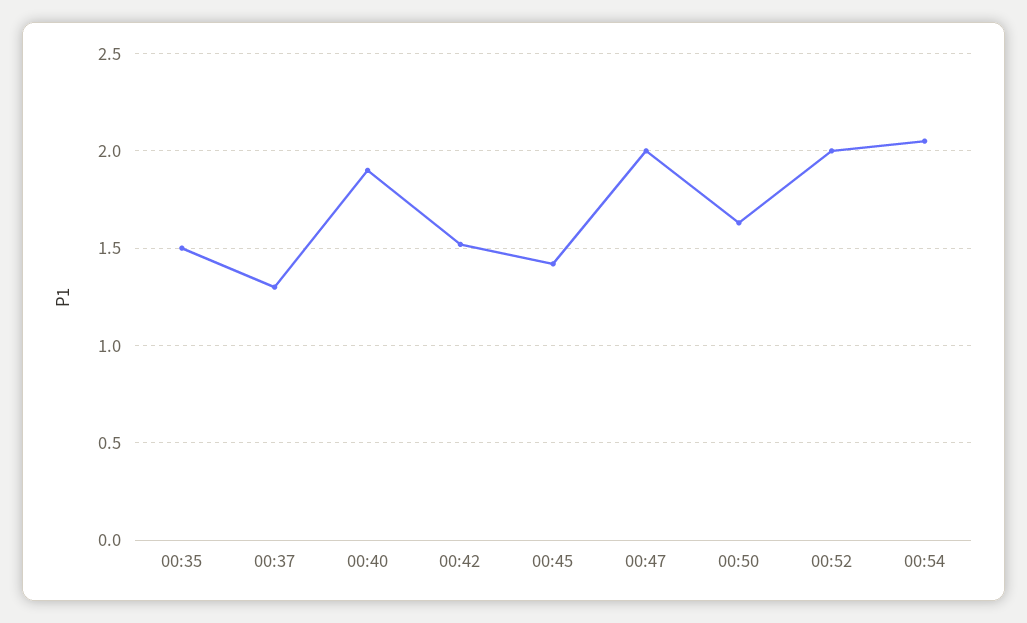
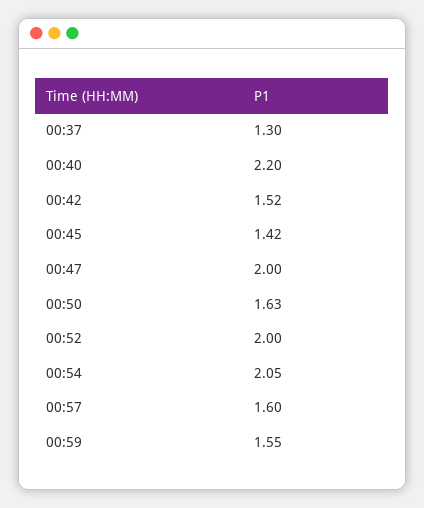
00:35: 1.5 -> none
00:40: 1.9 -> 2.2
00:57: none -> 1.6
00:59: none -> 1.55

